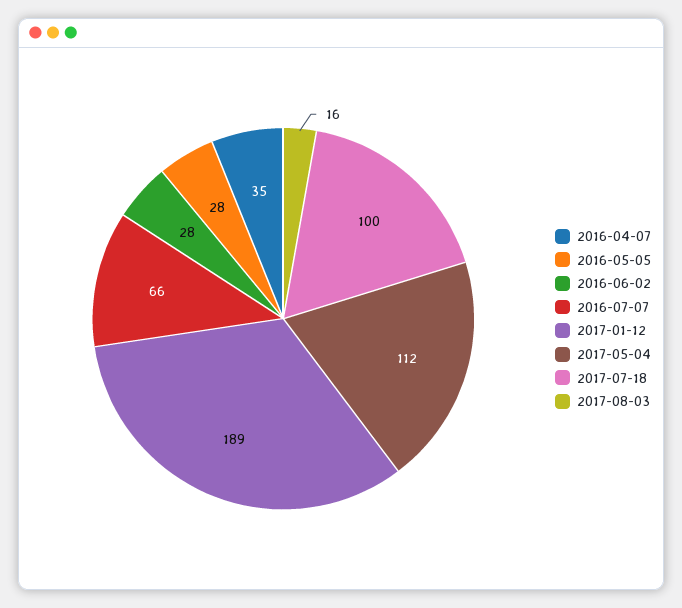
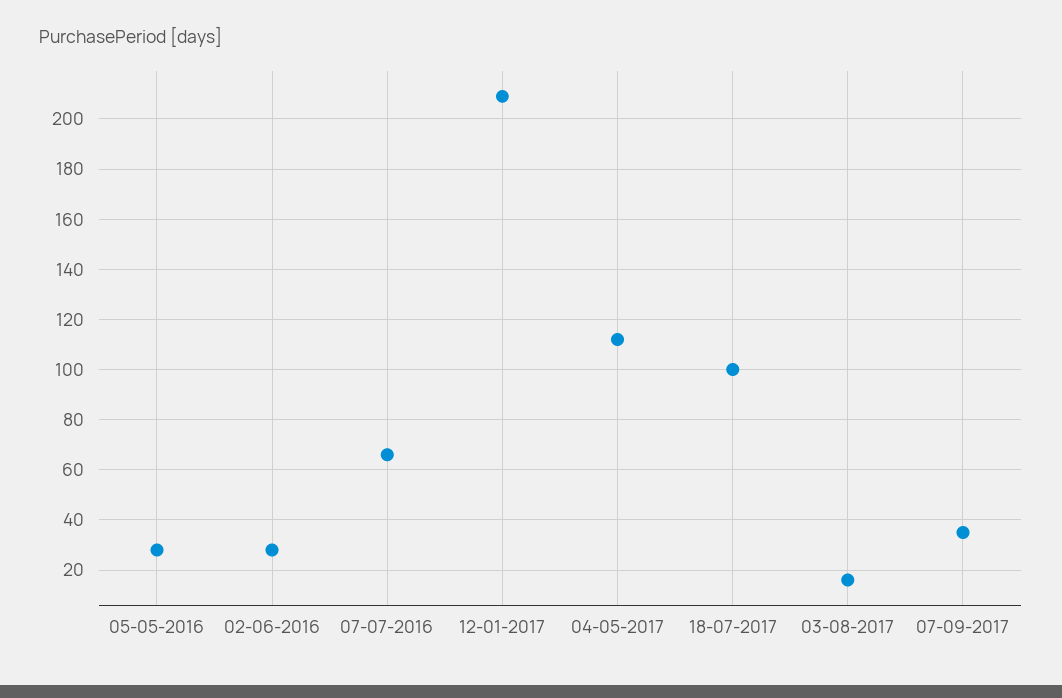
2016-04-07: 35 -> none
2017-01-12: 189 -> 210
07-09-2017: none -> 35

